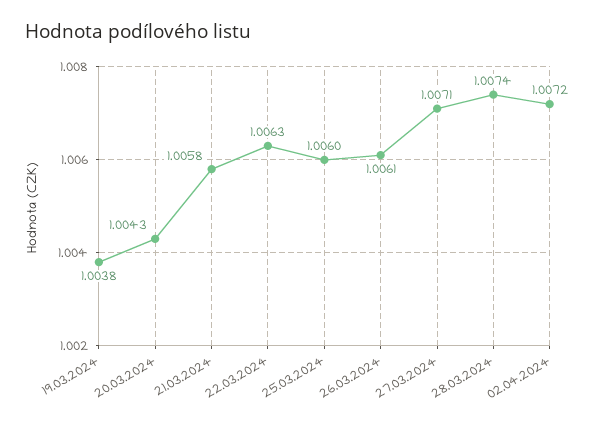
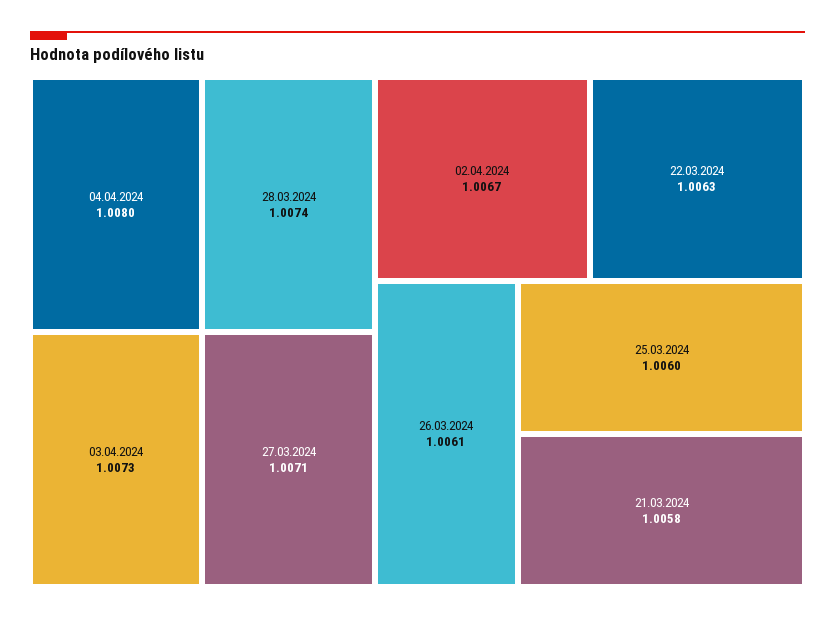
19.03.2024: 1.0038 -> none
20.03.2024: 1.0043 -> none
02.04.2024: 1.0072 -> 1.0067
04.04.2024: none -> 1.008
03.04.2024: none -> 1.0073

